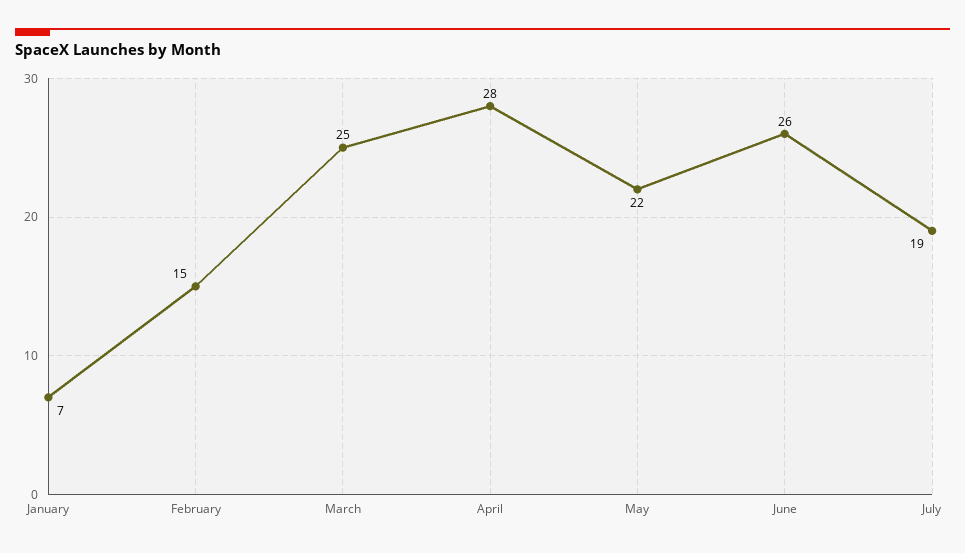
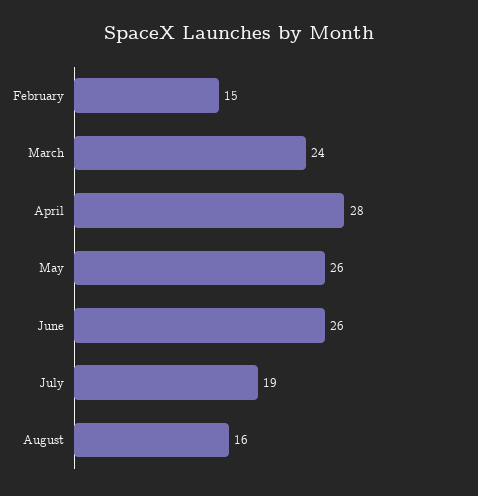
January: 7 -> none
March: 25 -> 24
May: 22 -> 26
August: none -> 16

